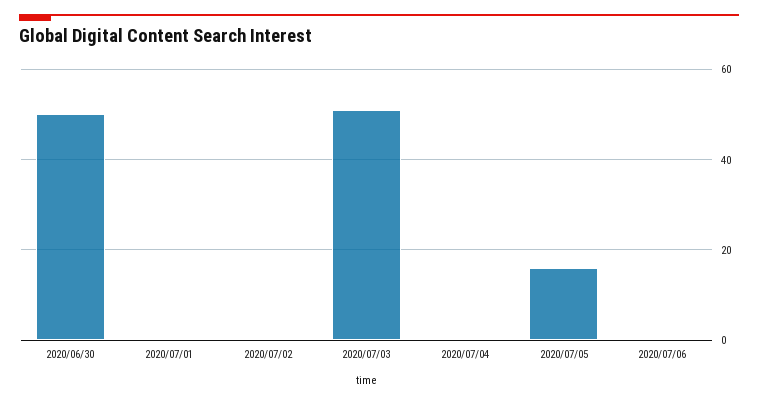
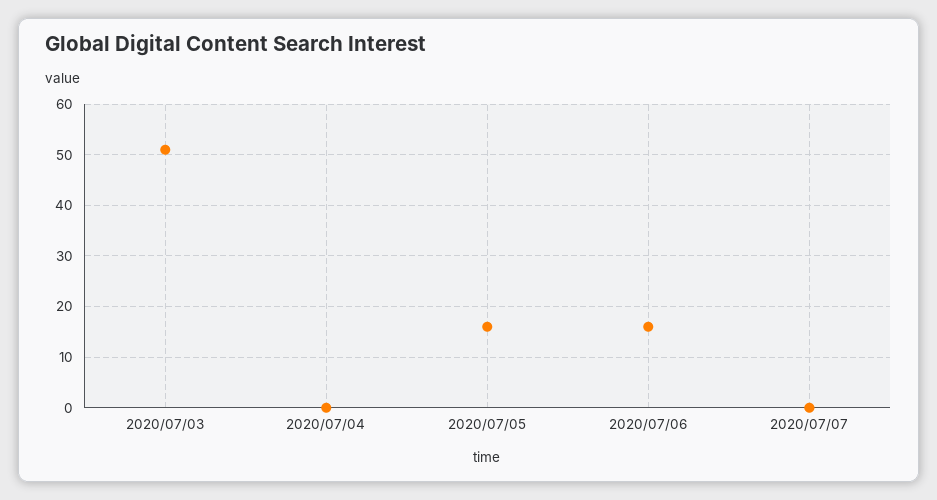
2020/06/30: 50 -> none
2020/07/01: 0 -> none
2020/07/02: 0 -> none
2020/07/06: 0 -> 15
2020/07/07: none -> 0

